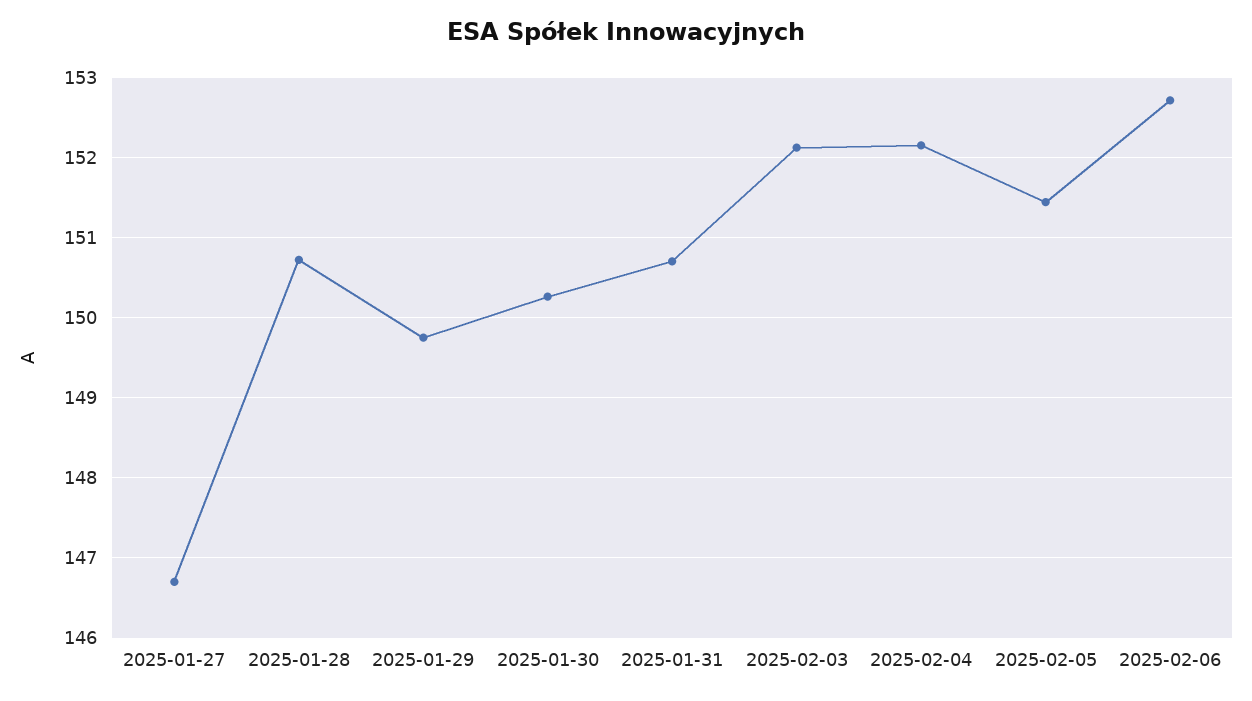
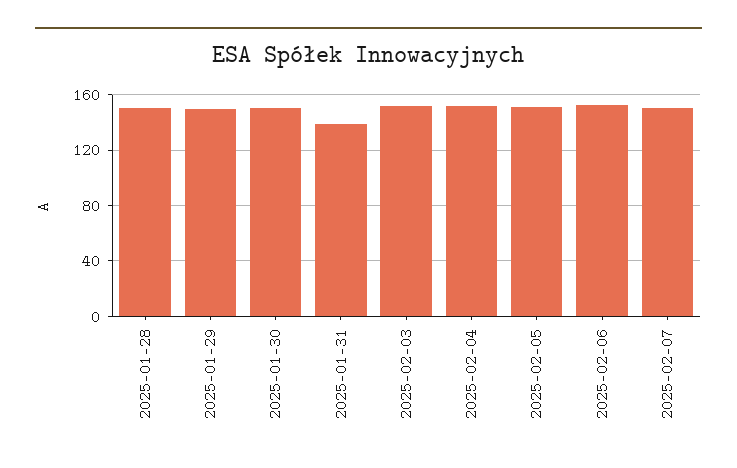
2025-01-27: 146.7 -> none
2025-01-31: 150.7 -> 140
2025-02-07: none -> 150

